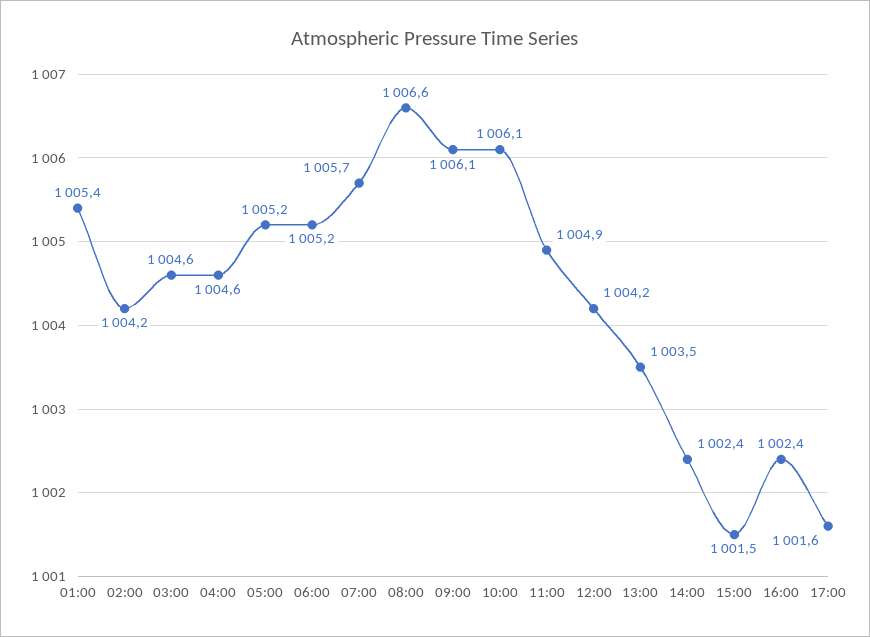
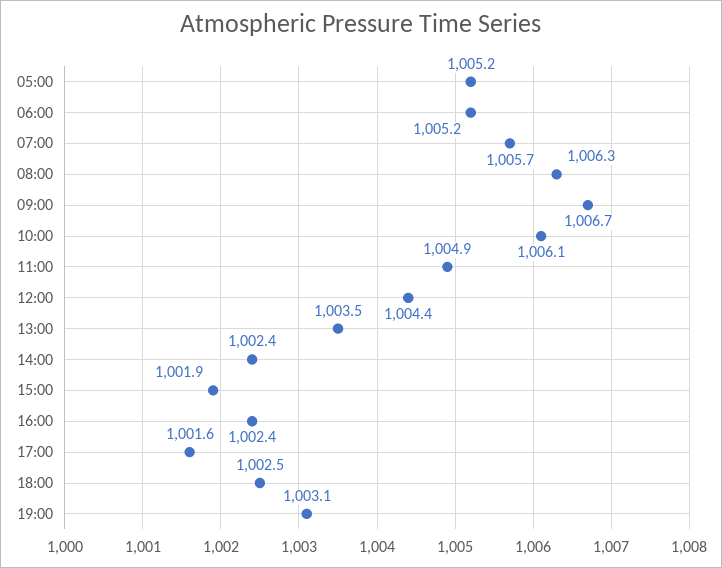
01:00: 1005.4 -> none
02:00: 1004.2 -> none
03:00: 1004.6 -> none
04:00: 1004.6 -> none
08:00: 1006.6 -> 1006.3
09:00: 1006.1 -> 1006.7
12:00: 1004.2 -> 1004.4
15:00: 1001.5 -> 1001.9
18:00: none -> 1002.5
19:00: none -> 1003.1

